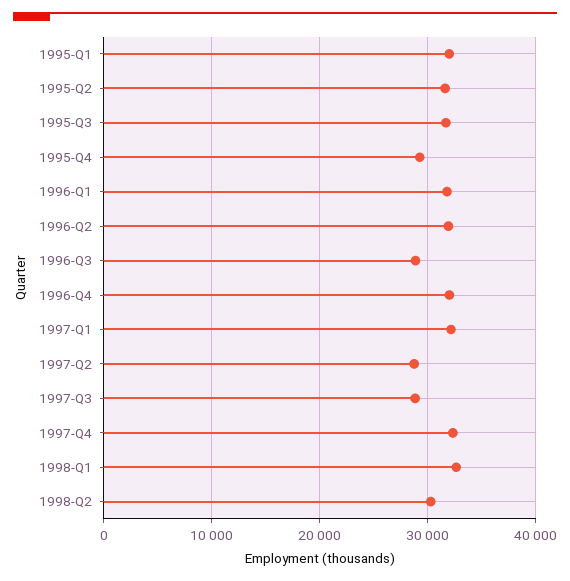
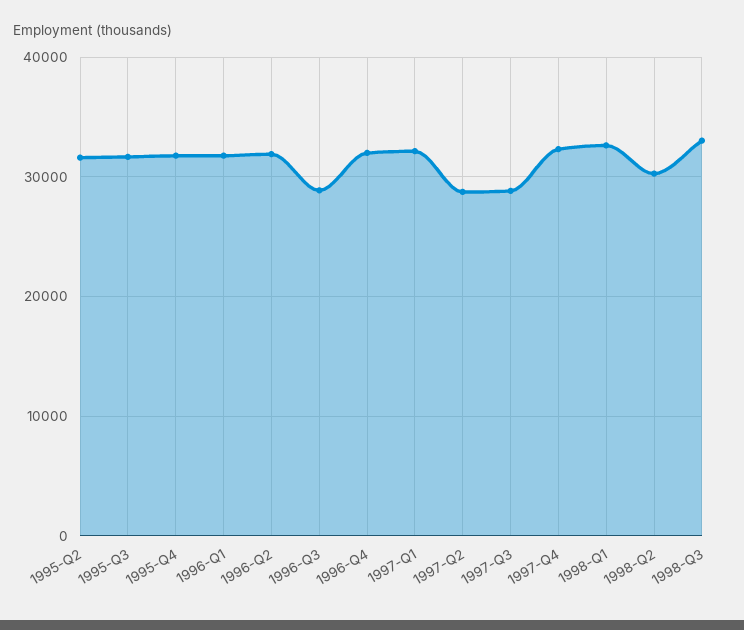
1995-Q1: 32000 -> none
1995-Q4: 29000 -> 32000
1998-Q3: none -> 33000

